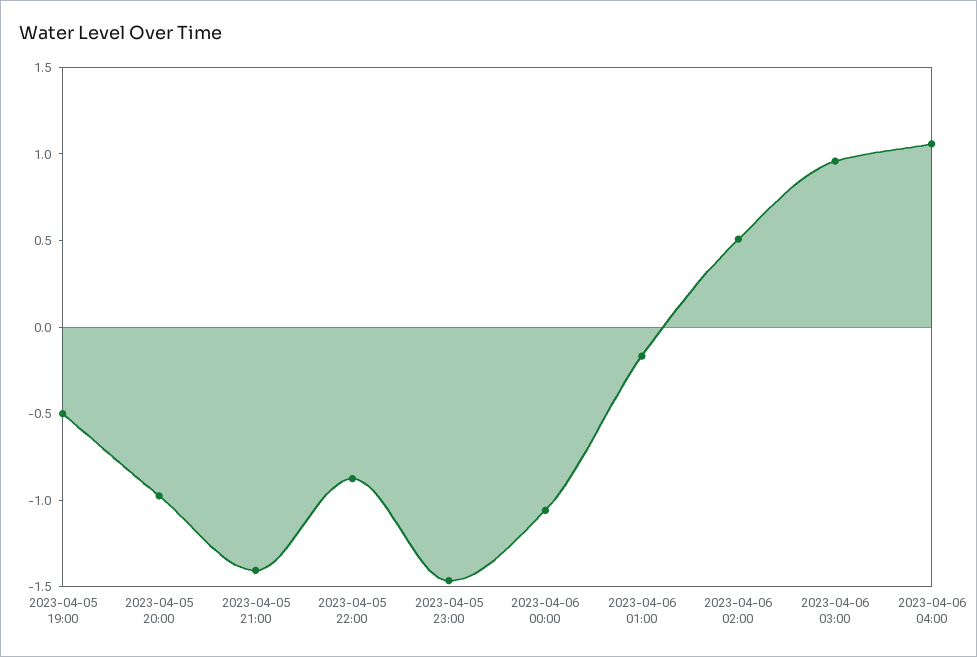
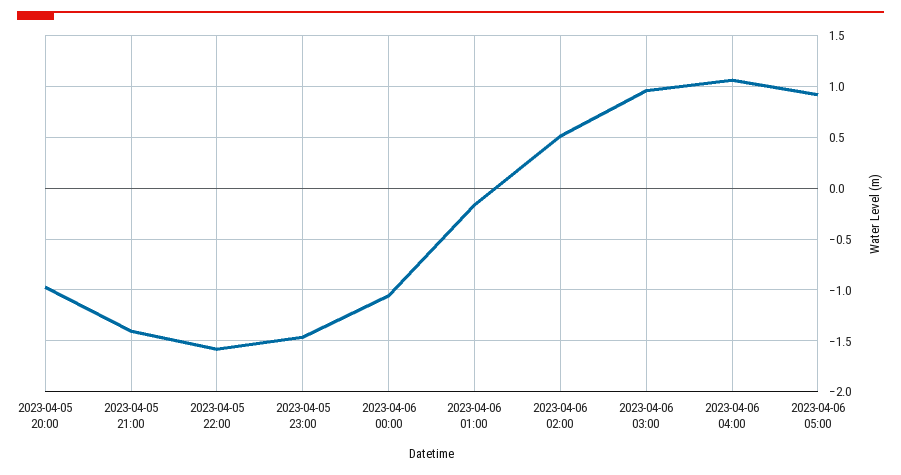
2023-04-05 19:00: -0.5 -> none
2023-04-05 22:00: -0.9 -> -1.6
2023-04-06 05:00: none -> 0.9

